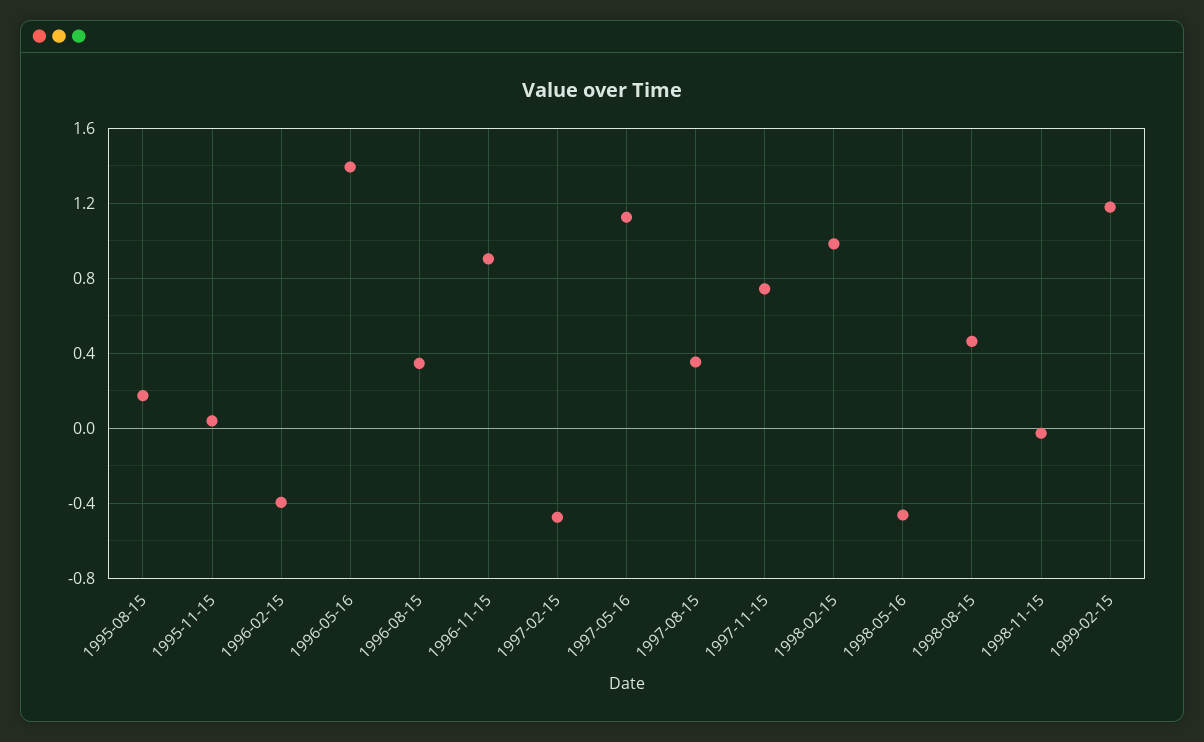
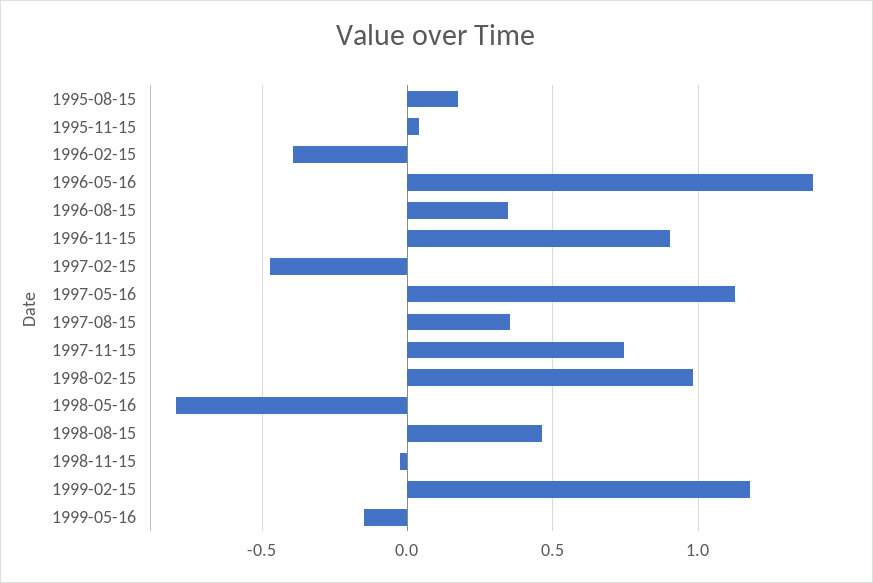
1998-05-16: -0.45 -> -0.8
1999-05-16: none -> -0.15

